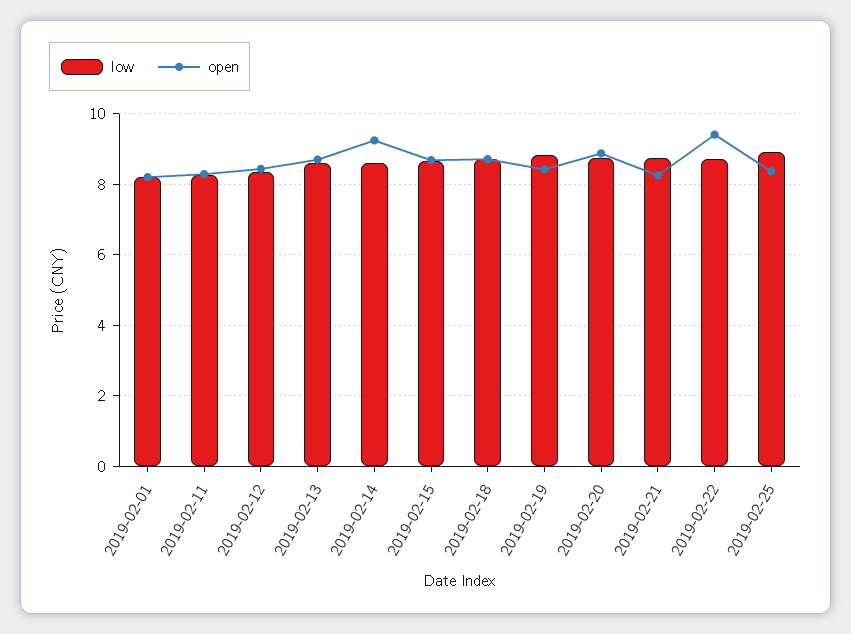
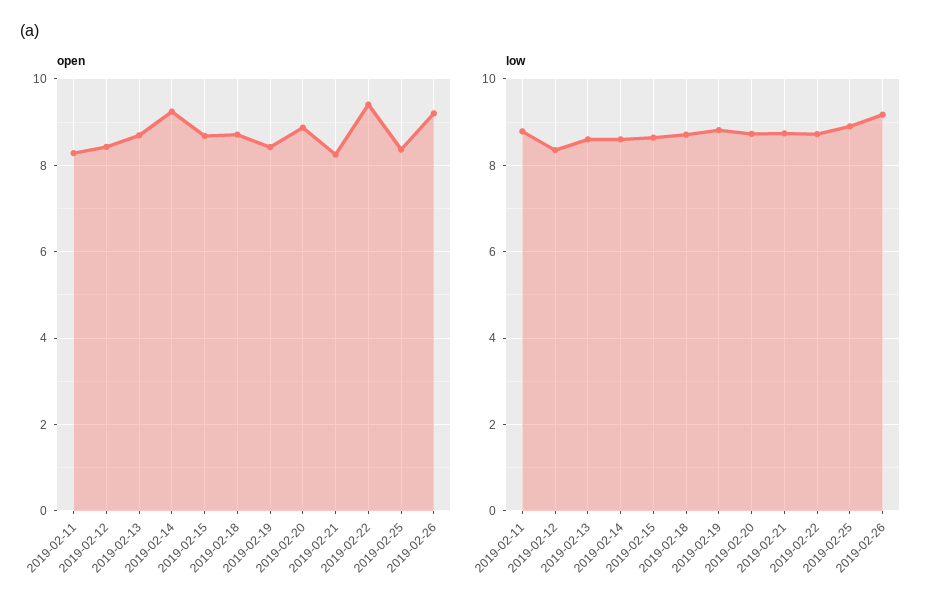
low, 2019-02-01: 8.2 -> none
open, 2019-02-01: 8.2 -> none
low, 2019-02-11: 8.2 -> 8.8
open, 2019-02-26: none -> 9.2
low, 2019-02-26: none -> 9.2

